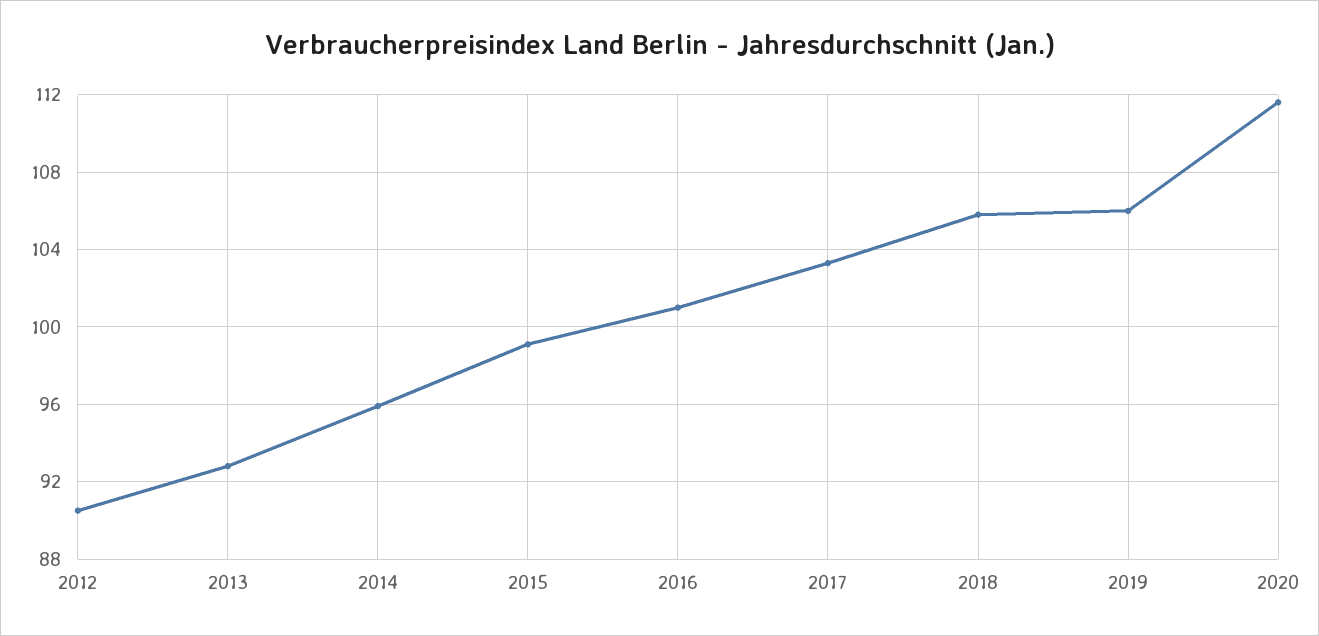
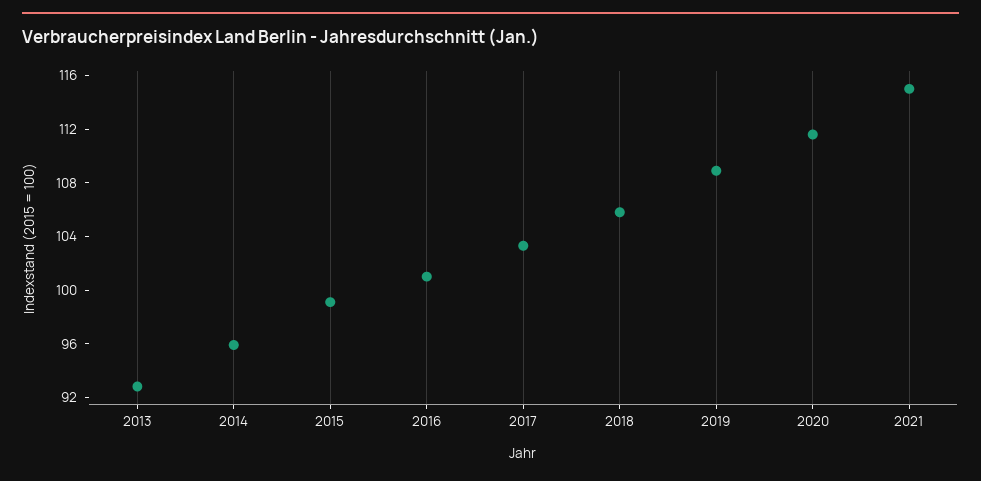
2012: 90.5 -> none
2019: 106 -> 109
2021: none -> 115

